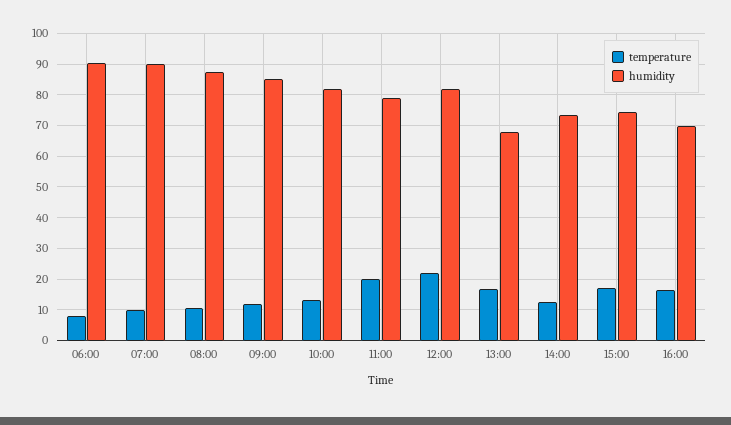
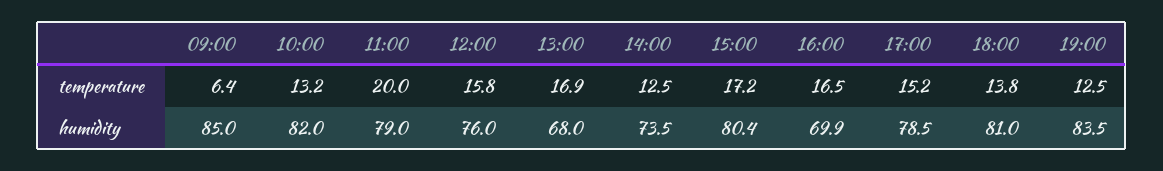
temperature, 06:00: 8 -> none
humidity, 06:00: 90 -> none
temperature, 07:00: 10 -> none
humidity, 07:00: 90 -> none
temperature, 08:00: 10 -> none
humidity, 08:00: 88 -> none
temperature, 09:00: 12 -> 6.4
temperature, 12:00: 22 -> 15.8
humidity, 12:00: 82 -> 76
humidity, 15:00: 74 -> 80.4
temperature, 17:00: none -> 15.2
temperature, 18:00: none -> 13.8
temperature, 19:00: none -> 12.5
humidity, 17:00: none -> 78.5
humidity, 18:00: none -> 81
humidity, 19:00: none -> 83.5

